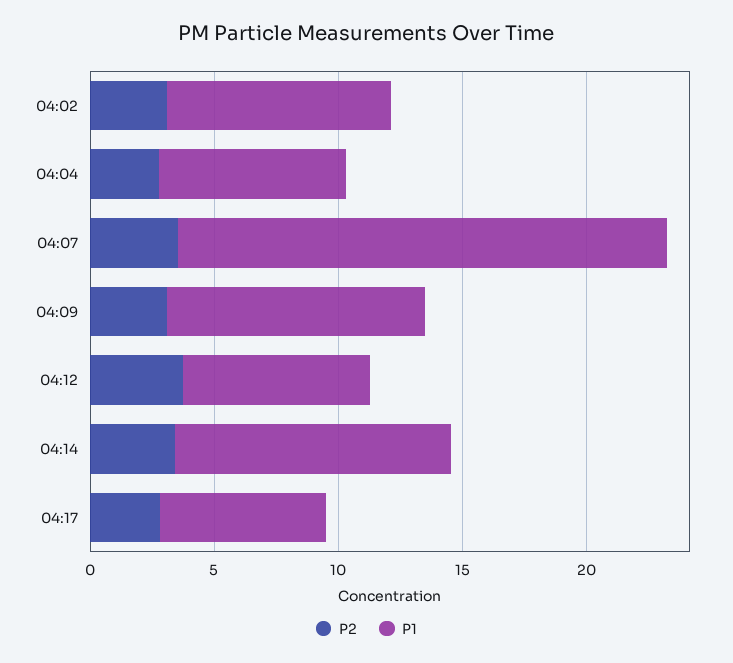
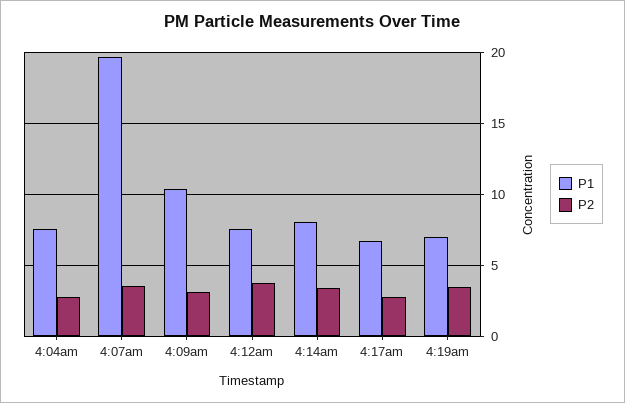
P2, 04:02: 3 -> none
P1, 04:02: 9 -> none
P1, 04:14: 11 -> 8
P1, 4:19am: none -> 7
P2, 4:19am: none -> 3.5

